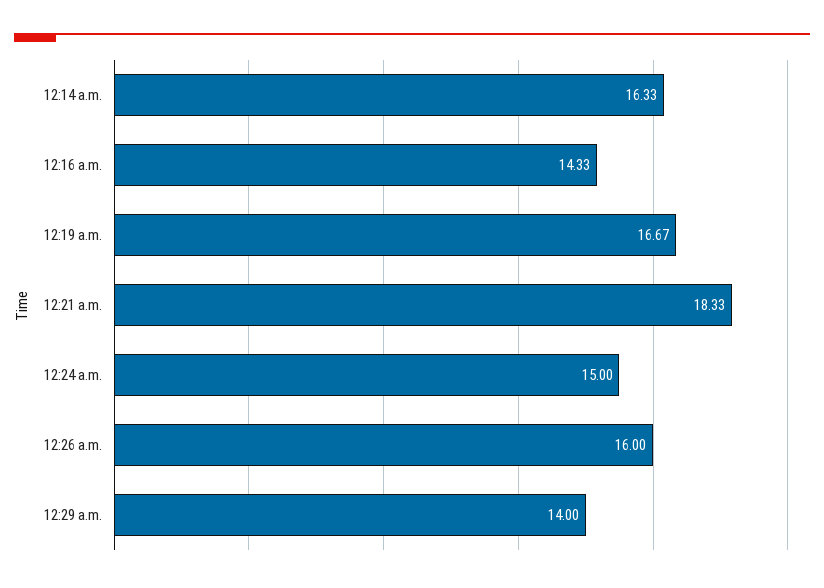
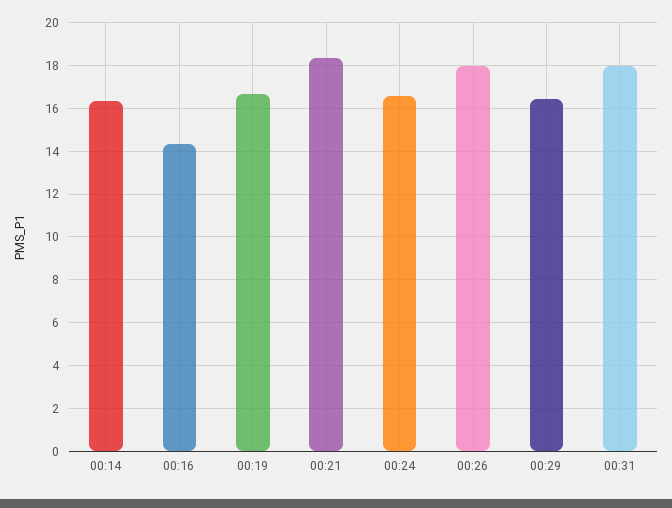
12:24 a.m.: 15 -> 16.5
12:26 a.m.: 16 -> 18
12:29 a.m.: 14 -> 16.5
00:31: none -> 18

